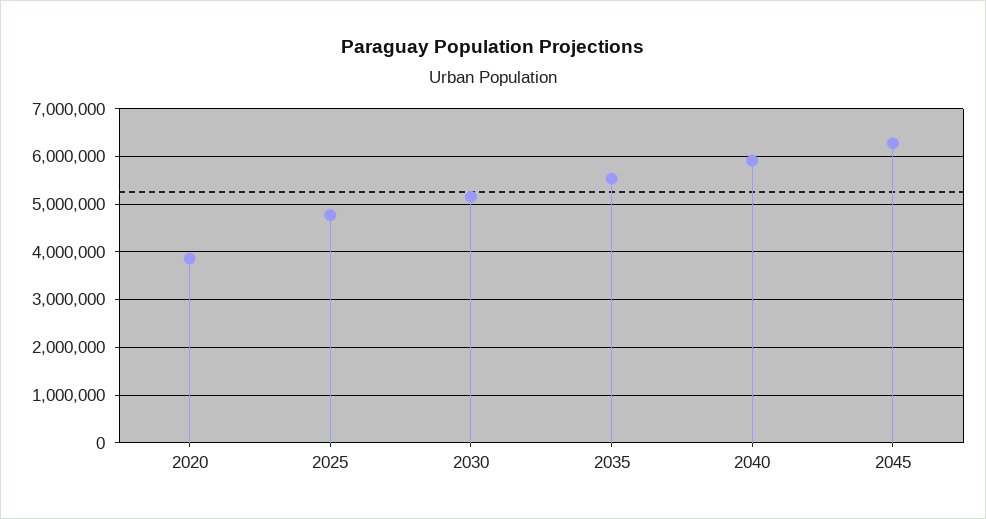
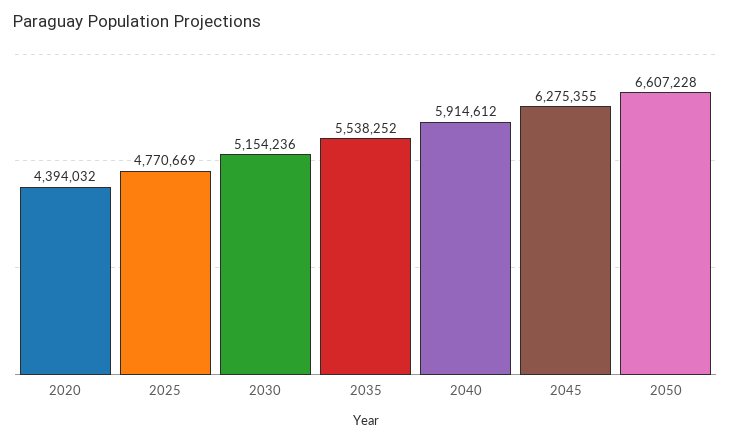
2020: 3800000 -> 4394032
2050: none -> 6607228

